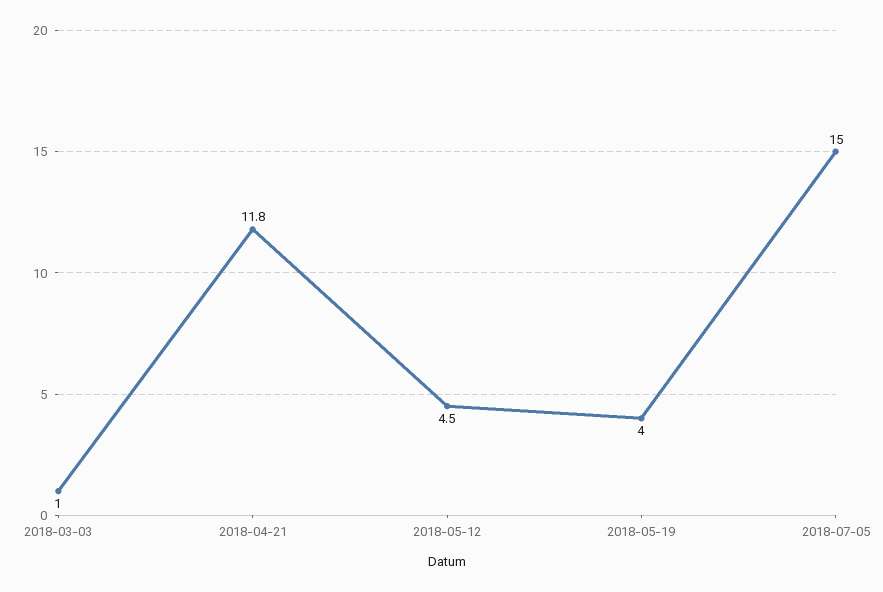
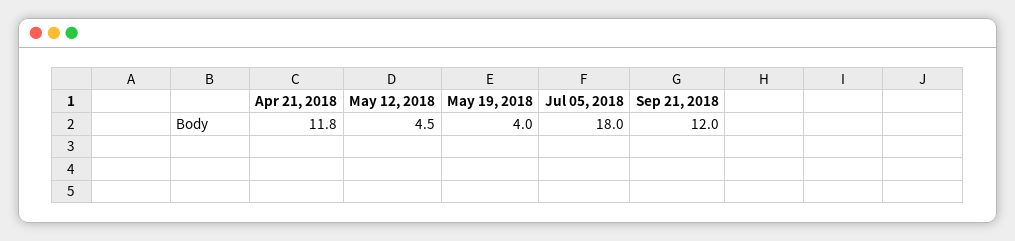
2018-03-03: 1 -> none
2018-07-05: 15 -> 18
Sep 21, 2018: none -> 12

